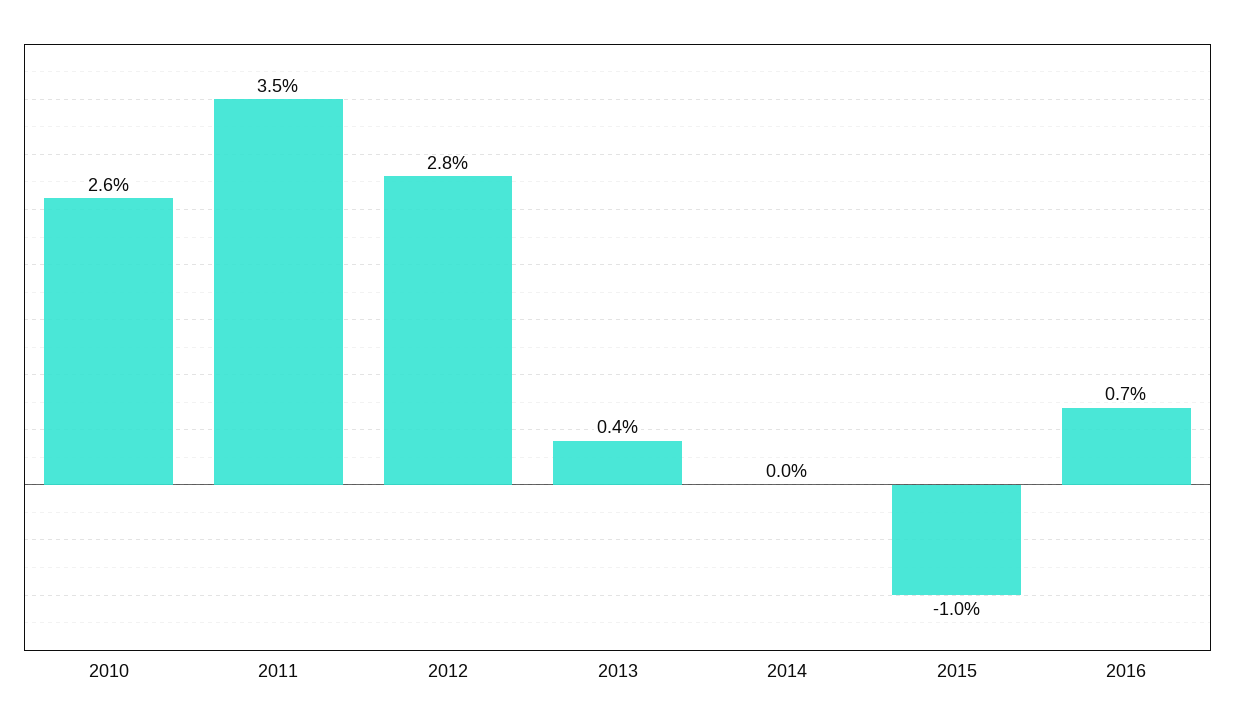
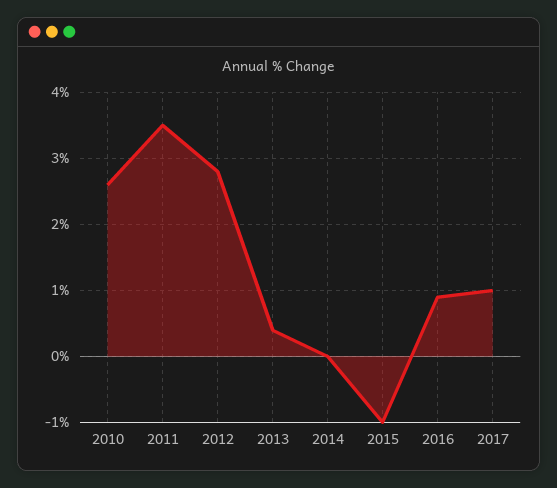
2016: 0.7 -> 0.9
2017: none -> 1

